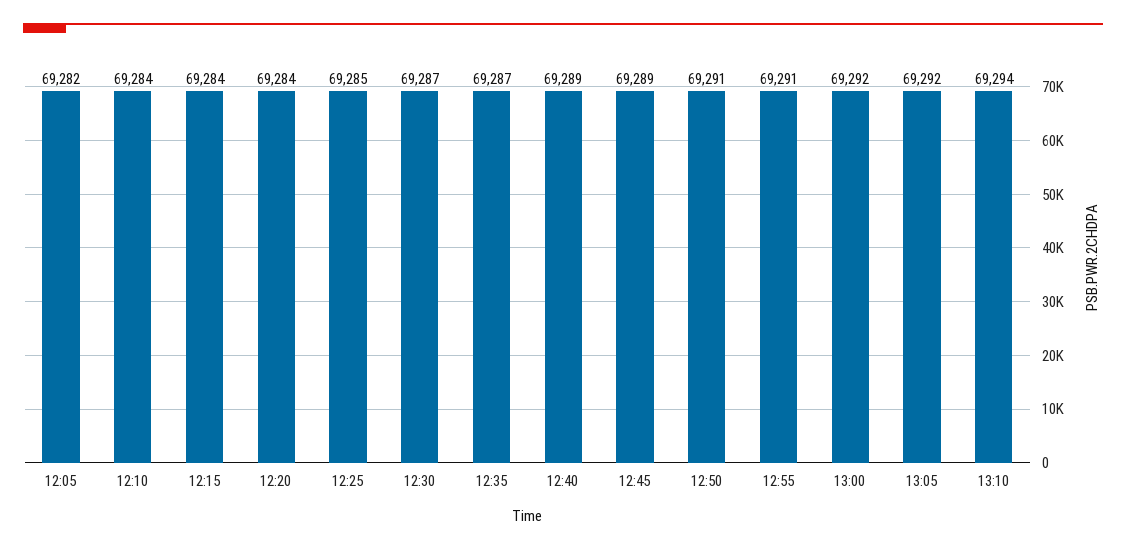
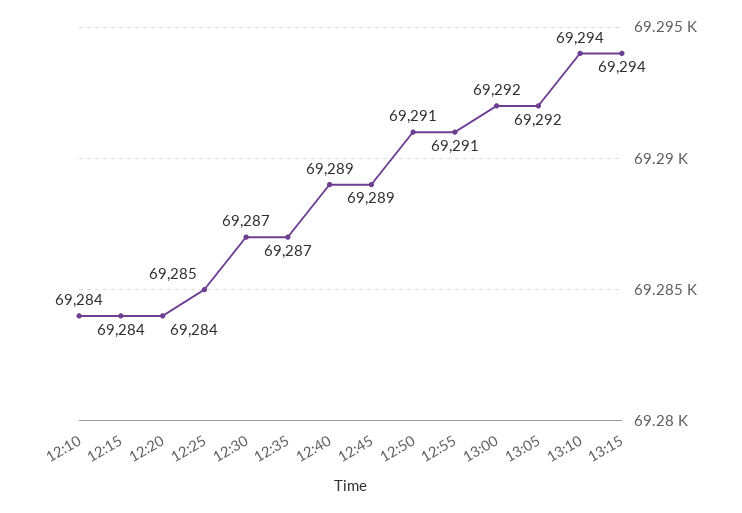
12:05: 69282 -> none
13:15: none -> 69294

